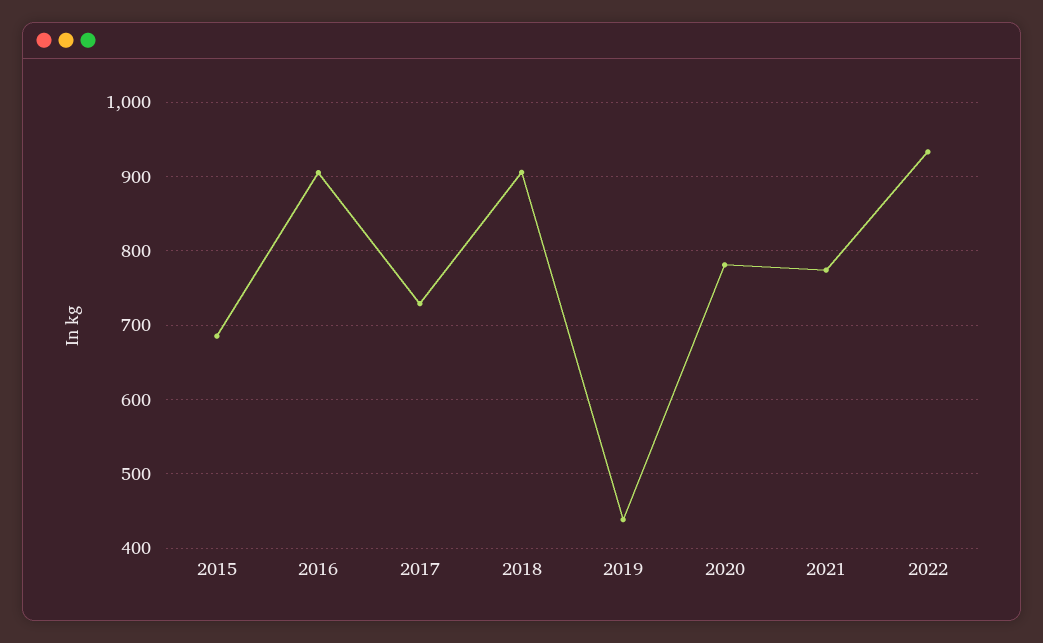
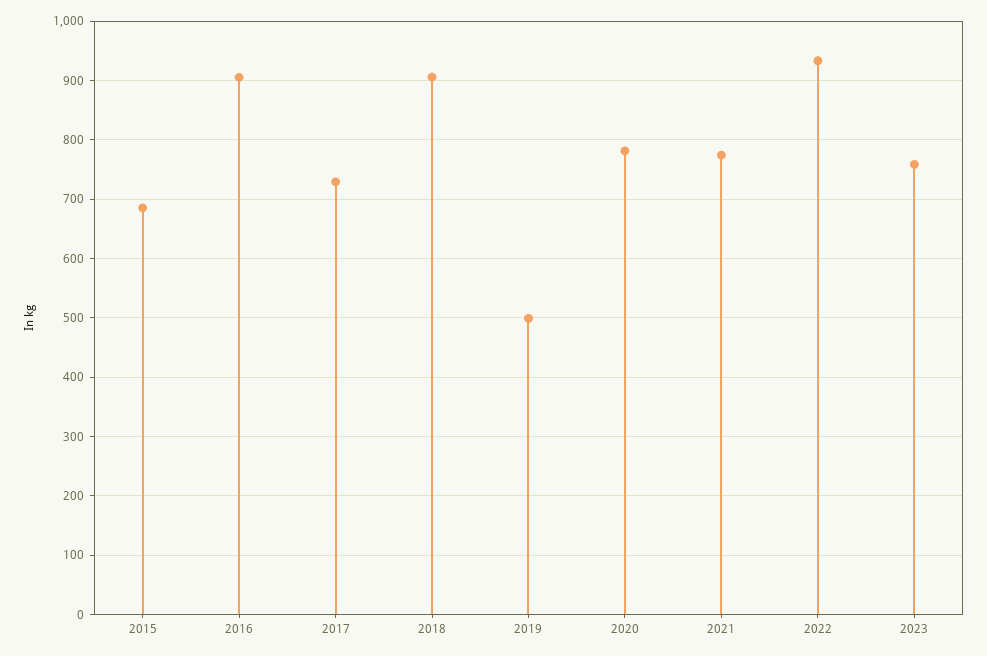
2019: 440 -> 500
2023: none -> 760

